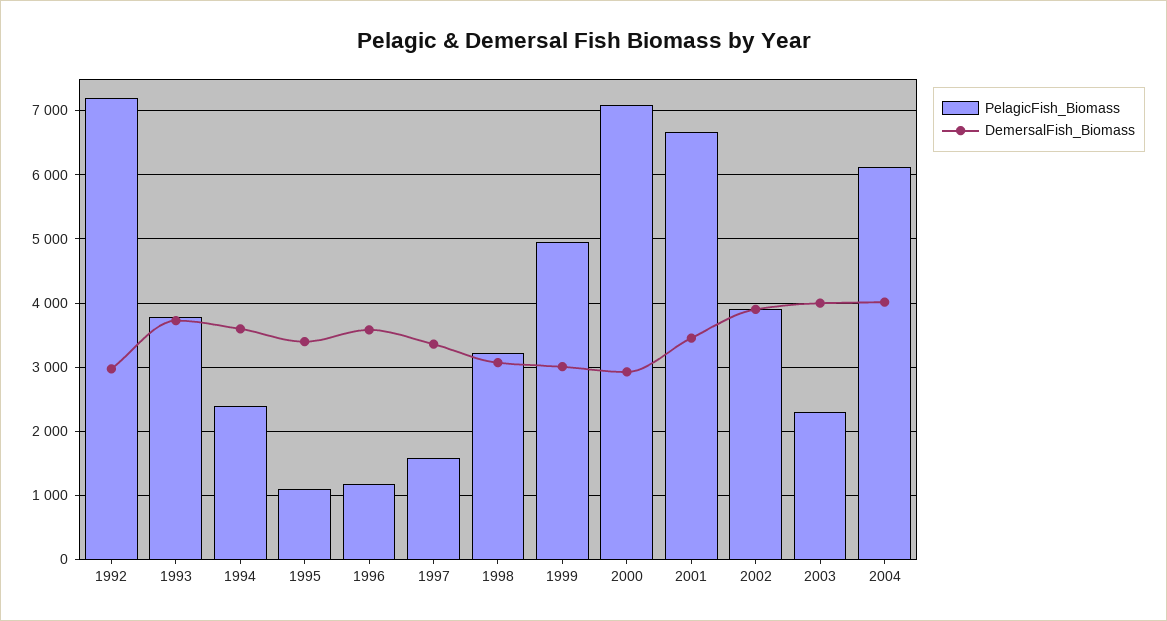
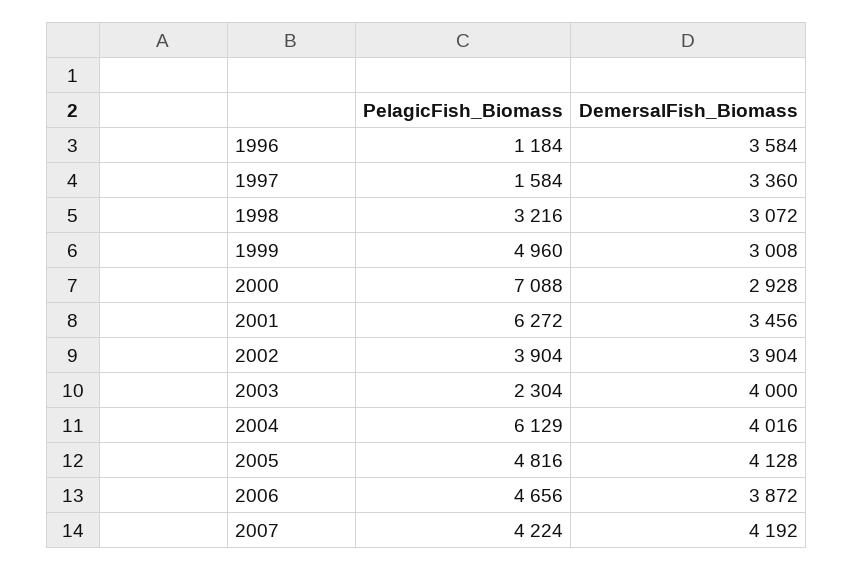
PelagicFish_Biomass, 1992: 7200 -> none
DemersalFish_Biomass, 1992: 3000 -> none
PelagicFish_Biomass, 1993: 3800 -> none
DemersalFish_Biomass, 1993: 3700 -> none
PelagicFish_Biomass, 1994: 2400 -> none
DemersalFish_Biomass, 1994: 3600 -> none
PelagicFish_Biomass, 1995: 1100 -> none
DemersalFish_Biomass, 1995: 3400 -> none
PelagicFish_Biomass, 2001: 6700 -> 6272
PelagicFish_Biomass, 2005: none -> 4816
DemersalFish_Biomass, 2005: none -> 4128
PelagicFish_Biomass, 2006: none -> 4656
DemersalFish_Biomass, 2006: none -> 3872
PelagicFish_Biomass, 2007: none -> 4224
DemersalFish_Biomass, 2007: none -> 4192

